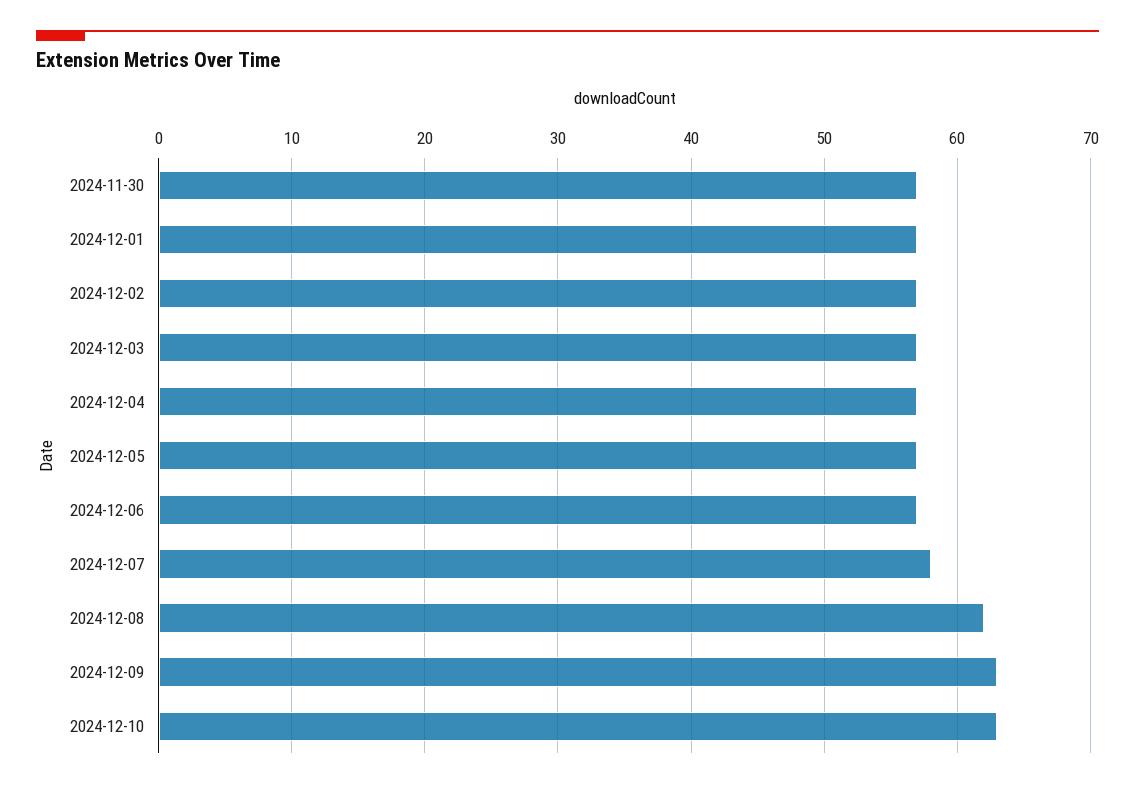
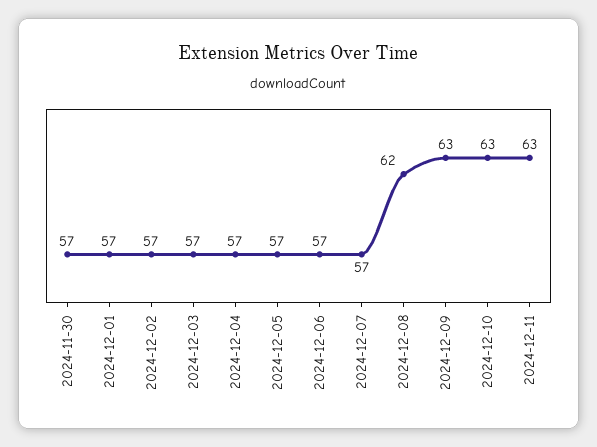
2024-12-07: 58 -> 57
2024-12-11: none -> 63

